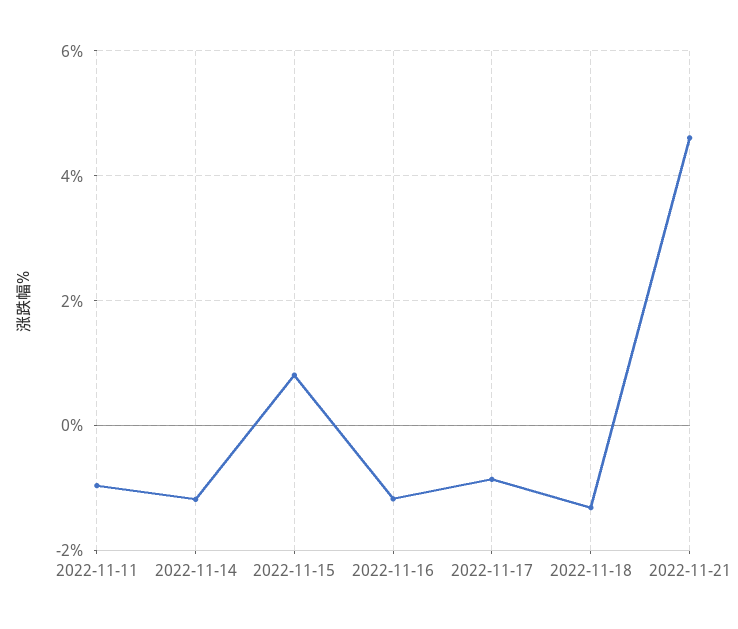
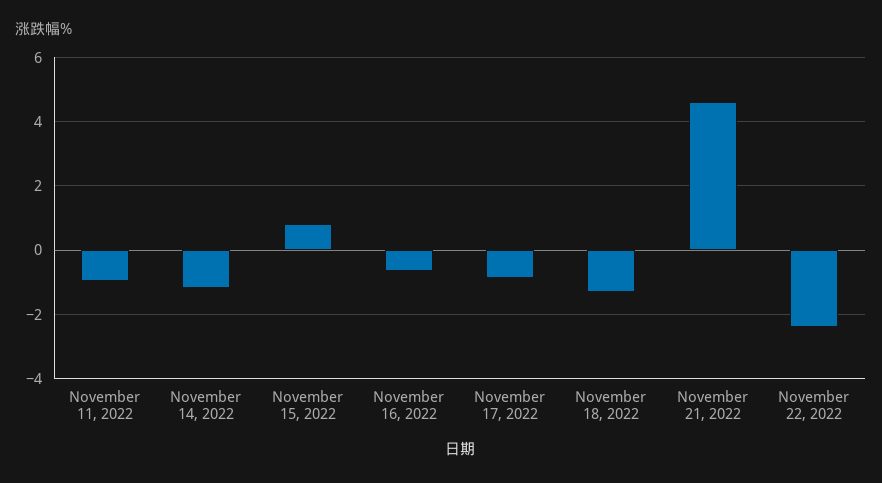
2022-11-16: -1.2 -> -0.6
November 22, 2022: none -> -2.4

